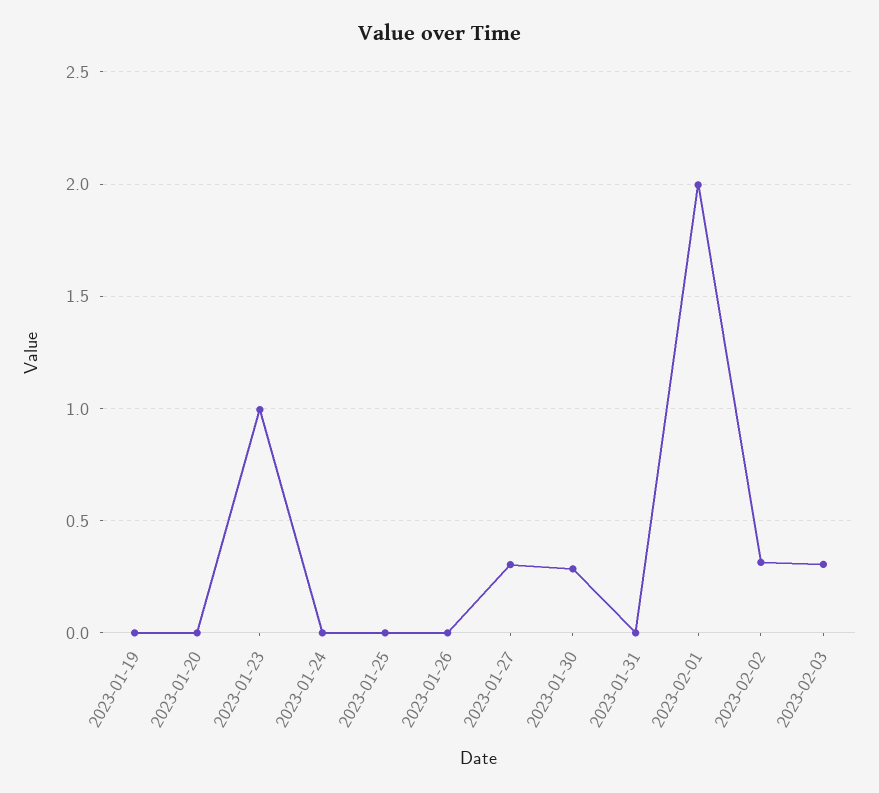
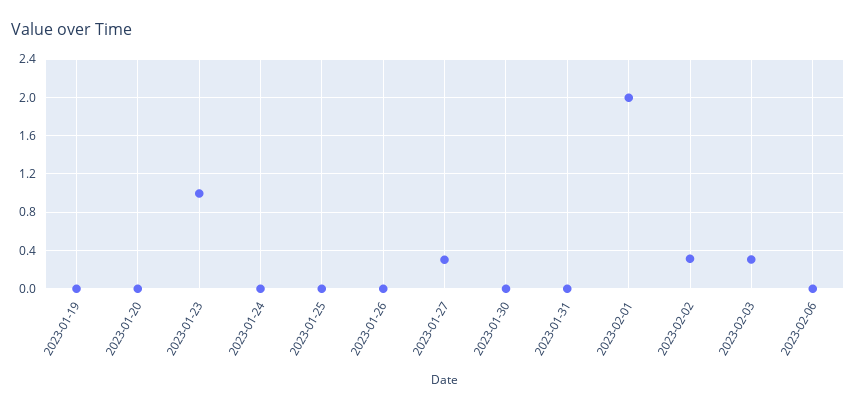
2023-01-30: 0.3 -> 0
2023-02-06: none -> 0

